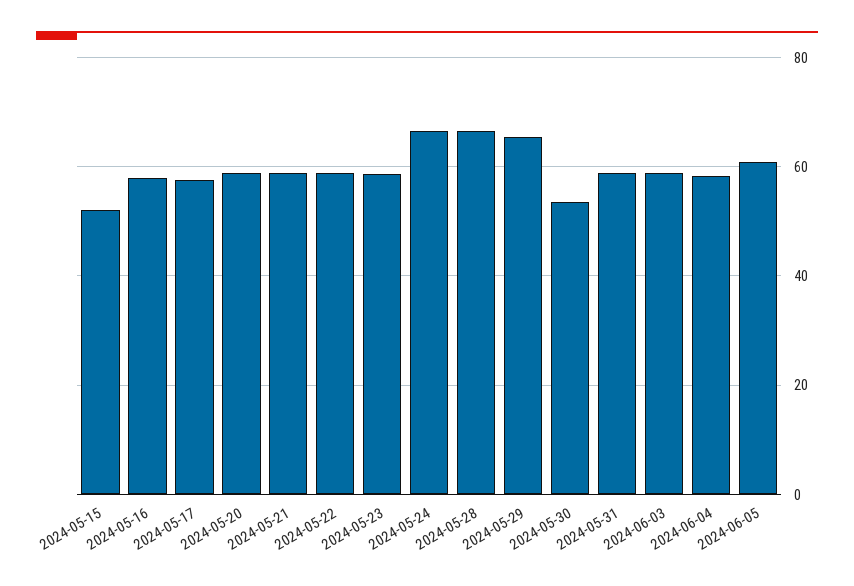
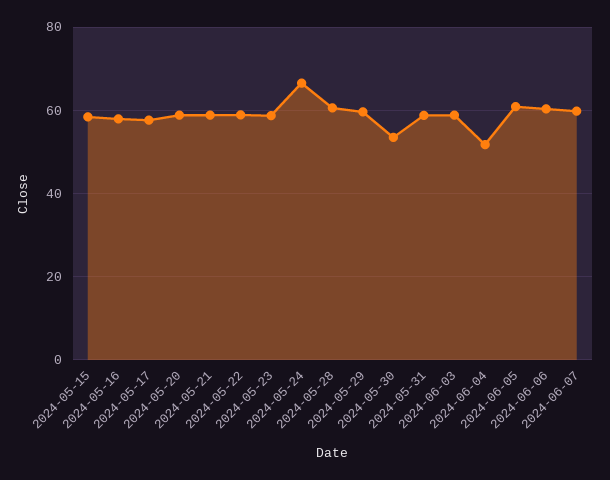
2024-05-15: 52 -> 58
2024-05-28: 66 -> 60
2024-05-29: 66 -> 60
2024-06-04: 58 -> 52
2024-06-06: none -> 60
2024-06-07: none -> 60

